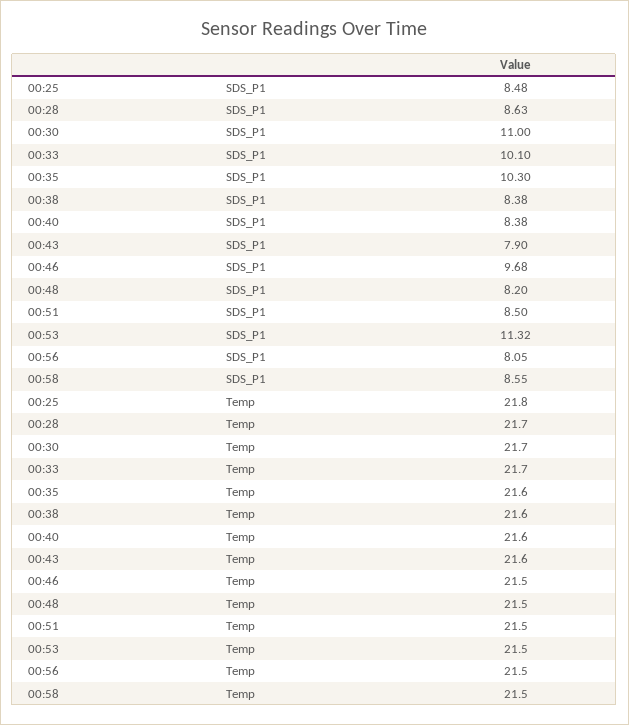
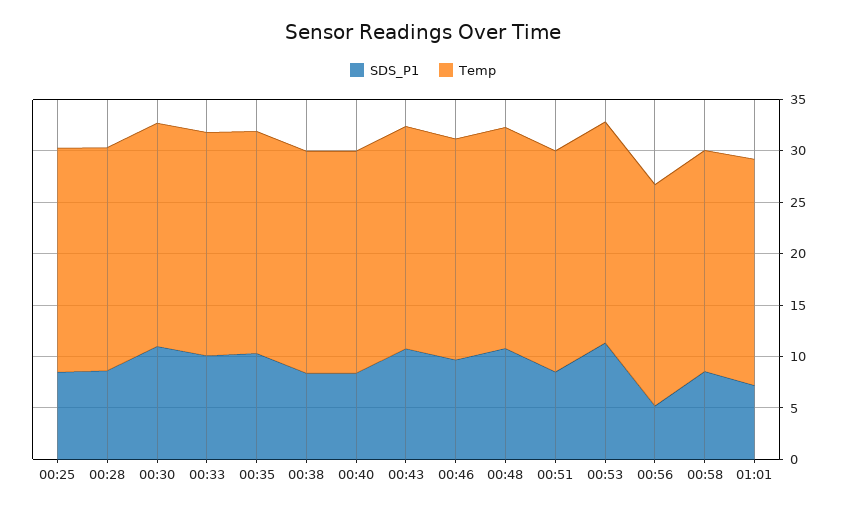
SDS_P1, 00:43: 7.9 -> 11
SDS_P1, 00:48: 8.2 -> 11
SDS_P1, 00:56: 8.05 -> 5
SDS_P1, 01:01: none -> 7
Temp, 01:01: none -> 22

